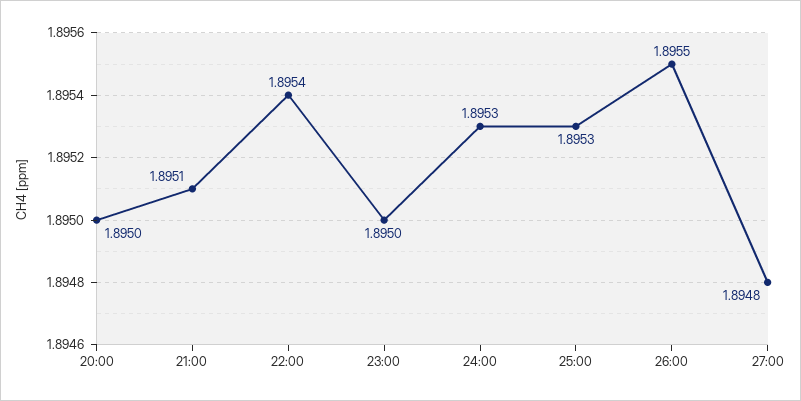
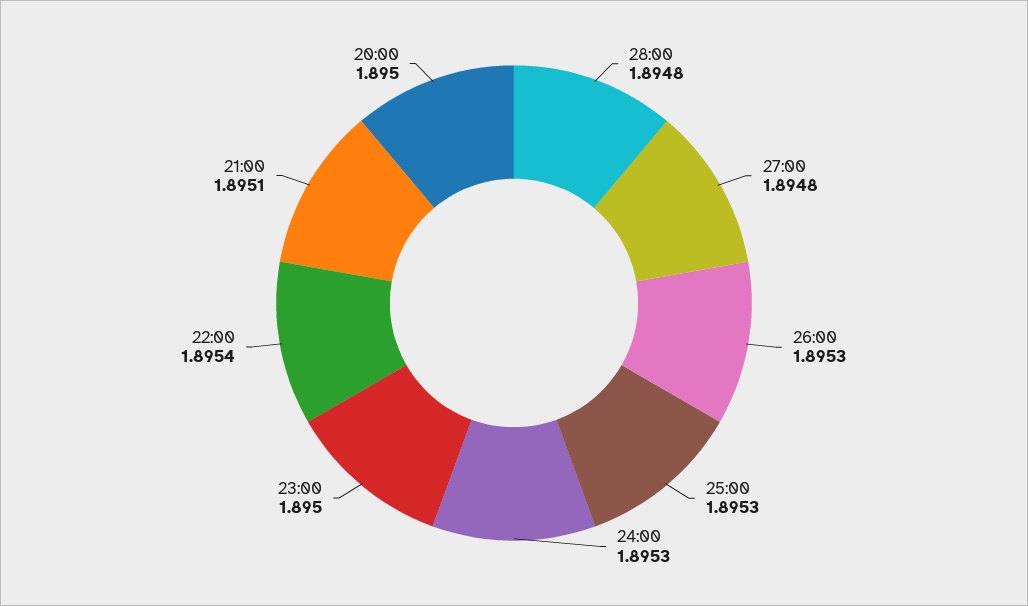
26:00: 1.8955 -> 1.8953
28:00: none -> 1.8948

